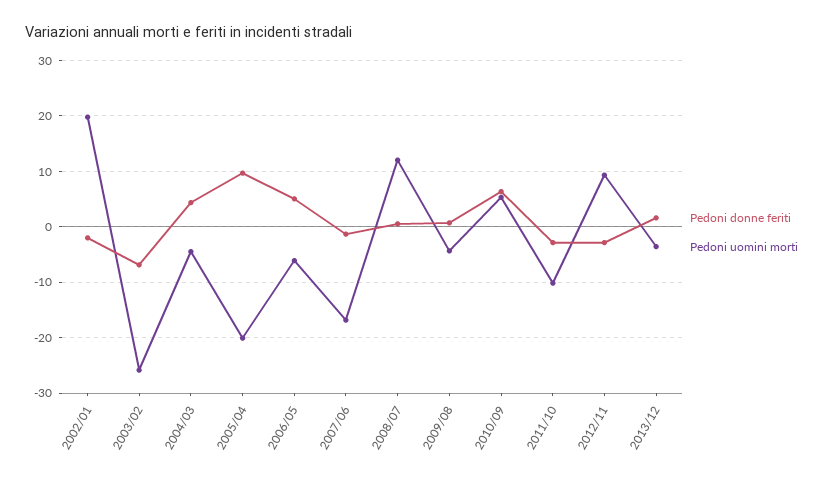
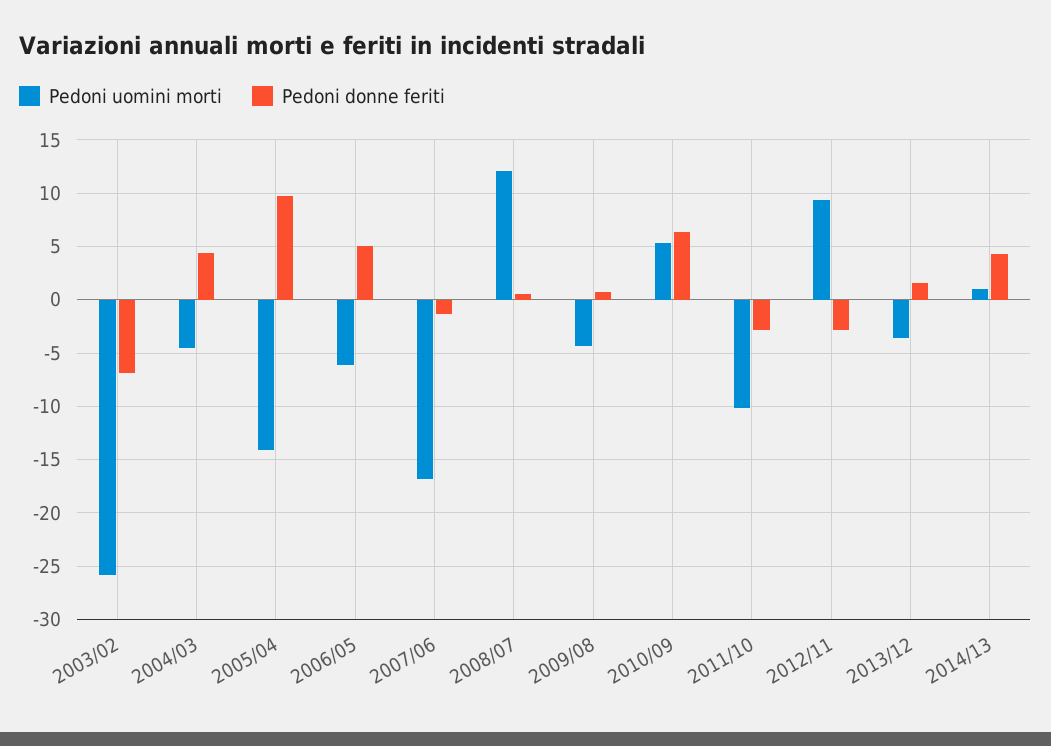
Pedoni donne feriti, 2002/01: -2 -> none
Pedoni uomini morti, 2002/01: 20 -> none
Pedoni uomini morti, 2005/04: -20 -> -14
Pedoni uomini morti, 2014/13: none -> 1
Pedoni donne feriti, 2014/13: none -> 4

